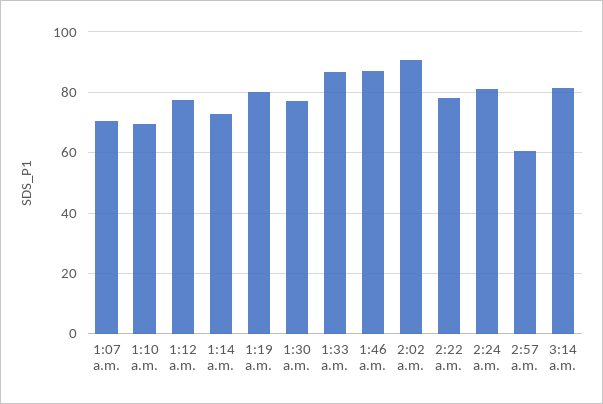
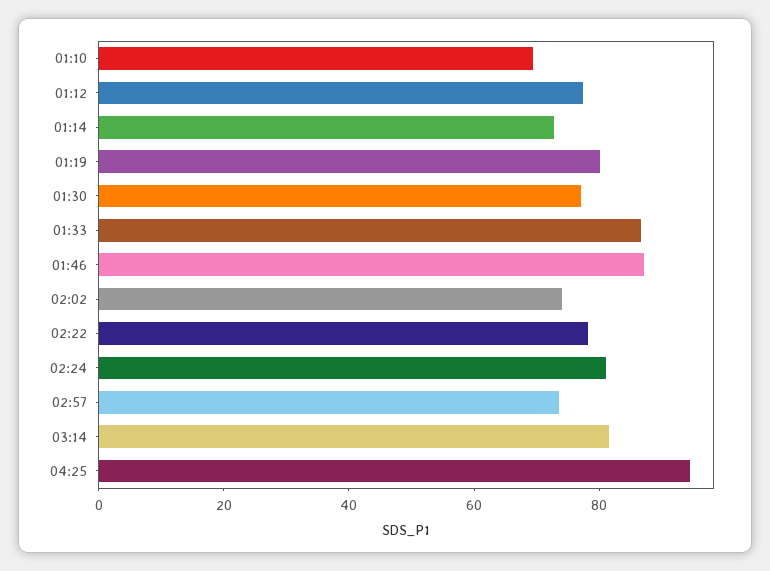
1:07 a.m.: 70 -> none
2:02 a.m.: 90 -> 75
2:57 a.m.: 60 -> 75
04:25: none -> 95

